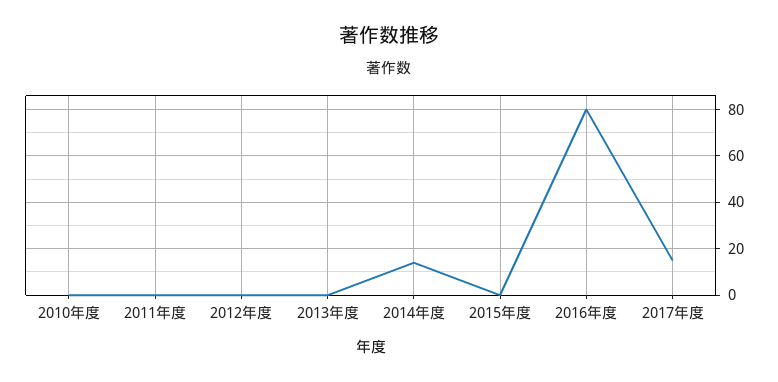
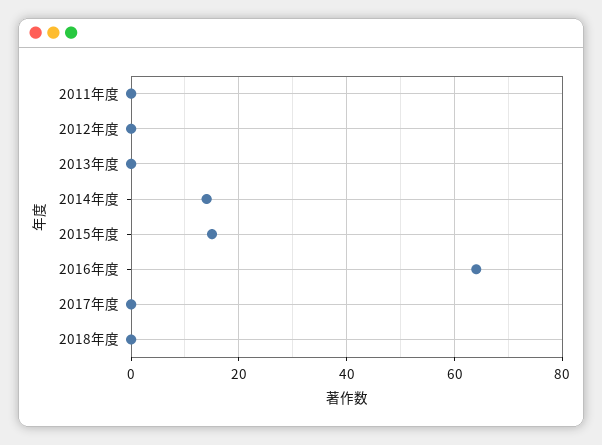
2010年度: 0 -> none
2015年度: 0 -> 15
2016年度: 80 -> 65
2017年度: 15 -> 0
2018年度: none -> 0

